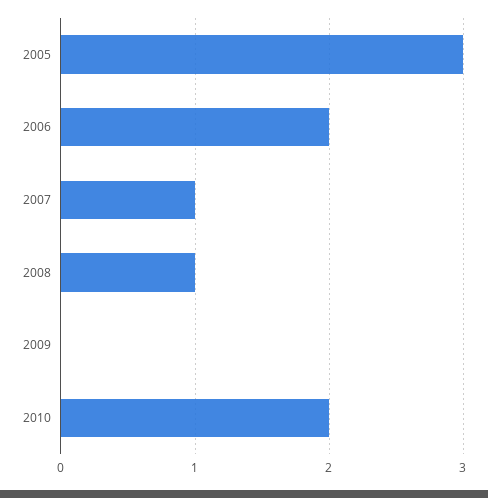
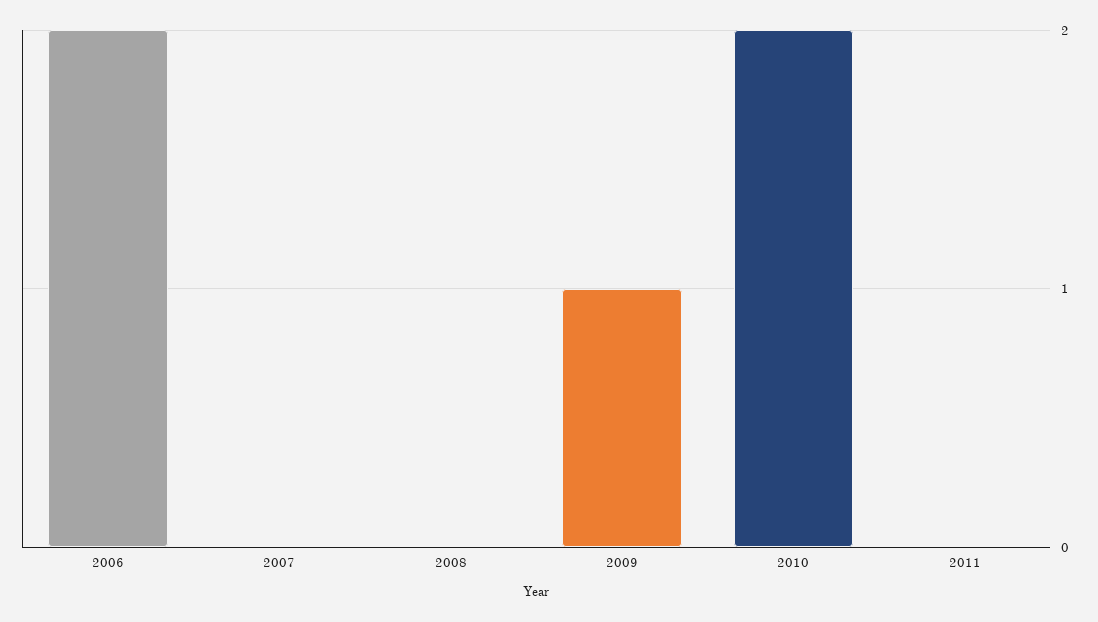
2005: 3 -> none
2007: 1 -> 0
2008: 1 -> 0
2009: 0 -> 1
2011: none -> 0

